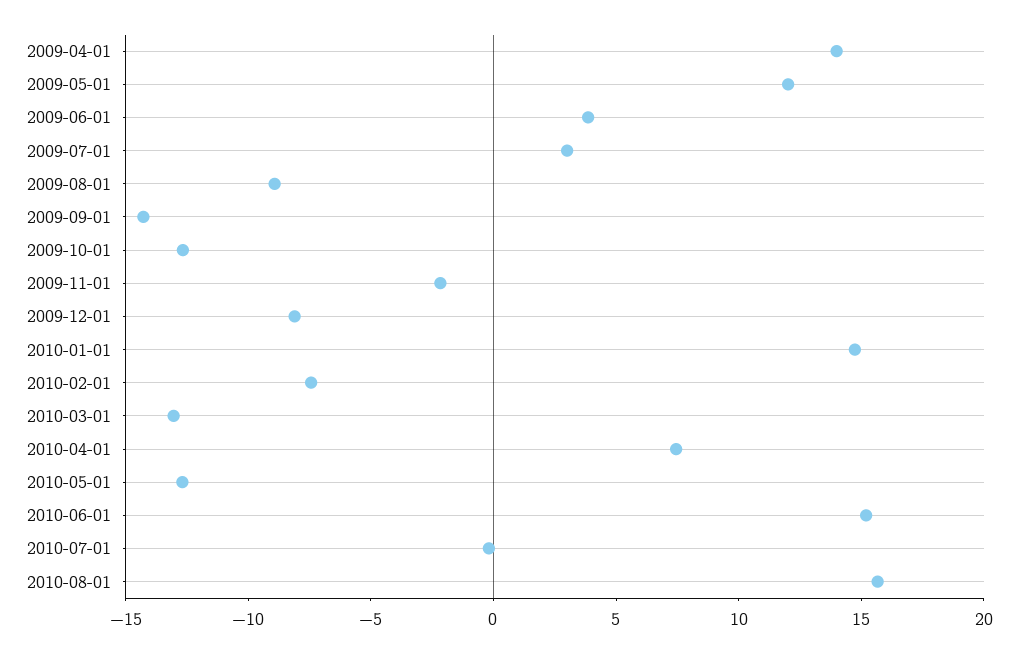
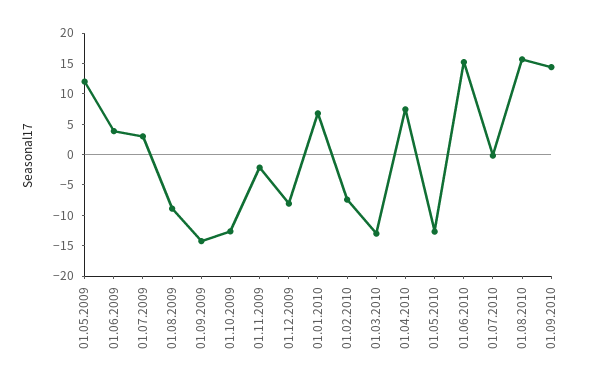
2009-04-01: 14 -> none
2010-01-01: 15 -> 7.5
01.09.2010: none -> 15

